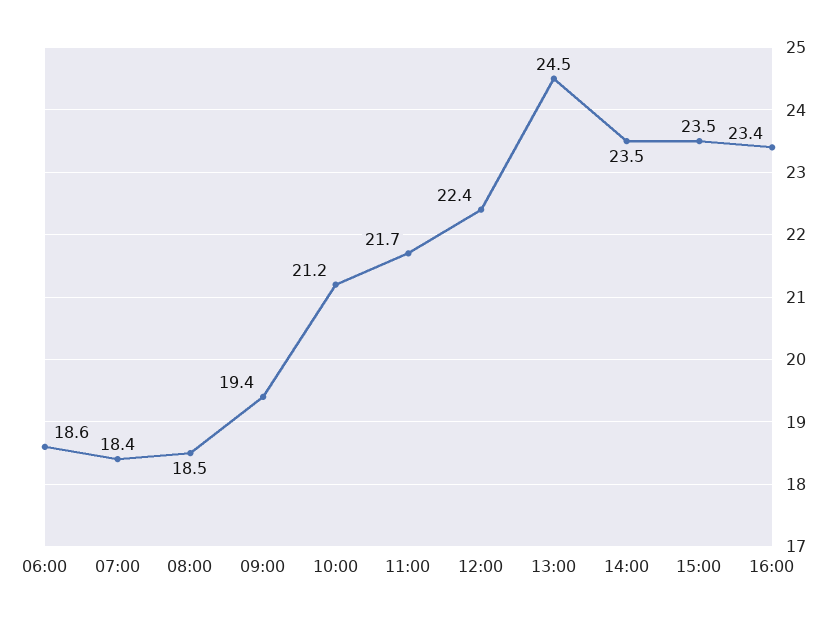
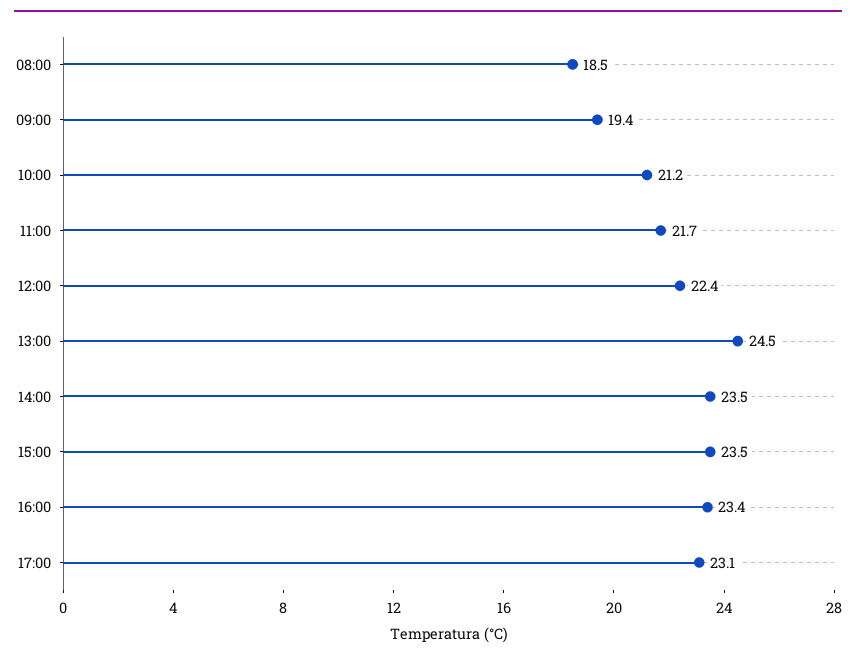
06:00: 18.6 -> none
07:00: 18.4 -> none
17:00: none -> 23.1

